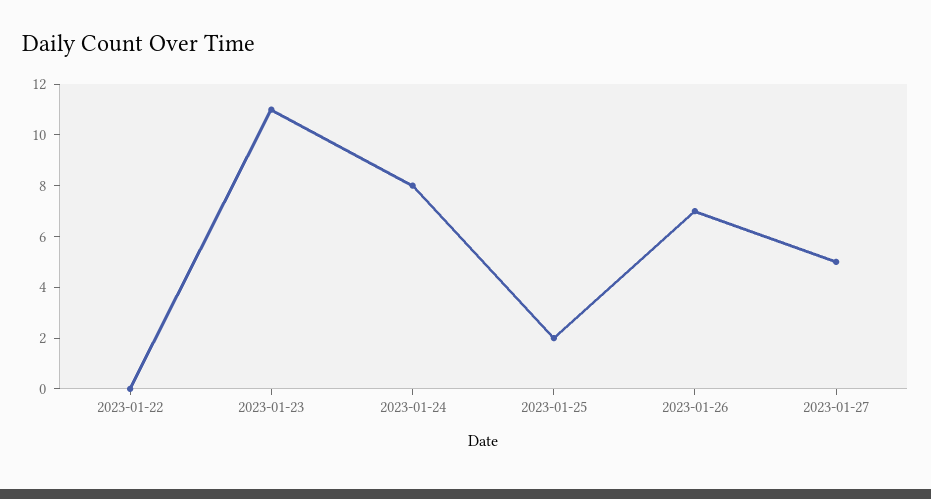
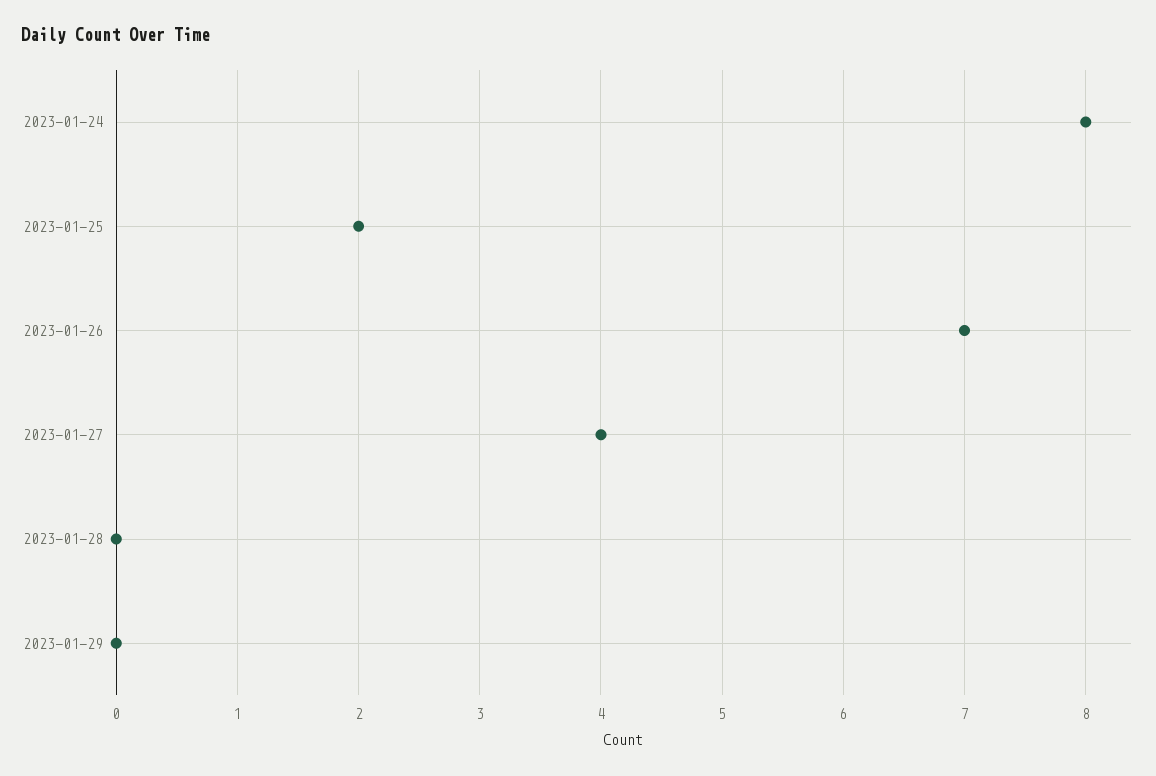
2023-01-22: 0 -> none
2023-01-23: 11 -> none
2023-01-27: 5 -> 4
2023-01-28: none -> 0
2023-01-29: none -> 0

